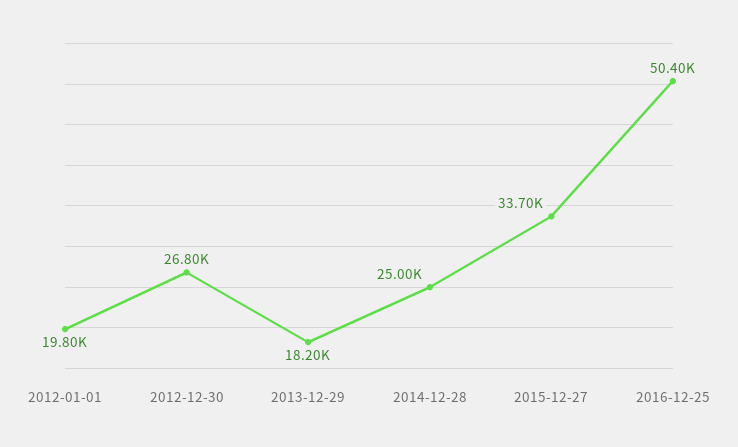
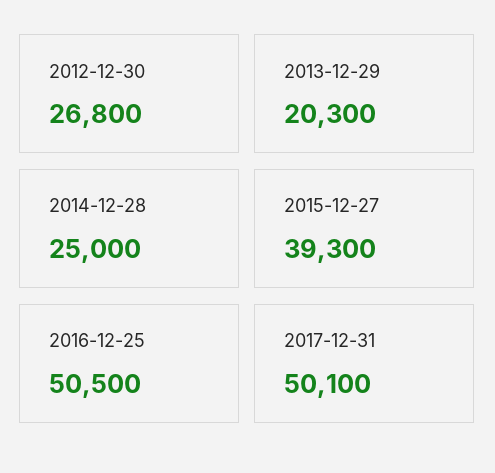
2012-01-01: 19800 -> none
2013-12-29: 18200 -> 20300
2015-12-27: 33700 -> 39300
2016-12-25: 50400 -> 50500
2017-12-31: none -> 50100

